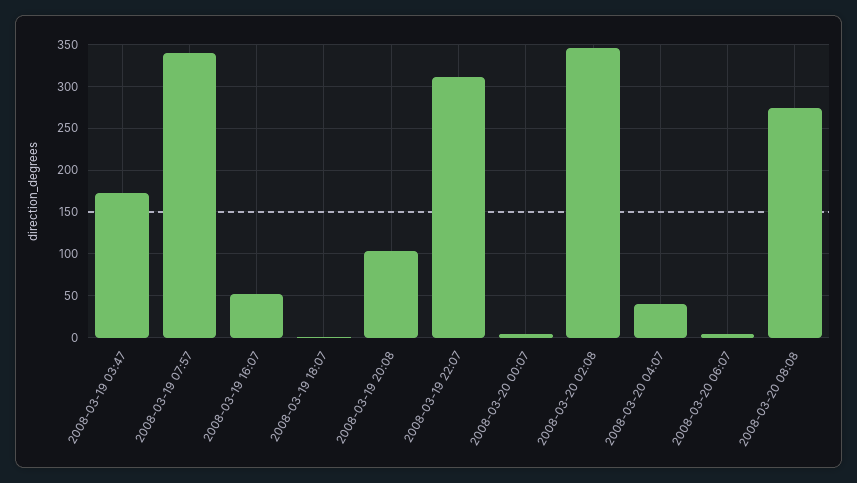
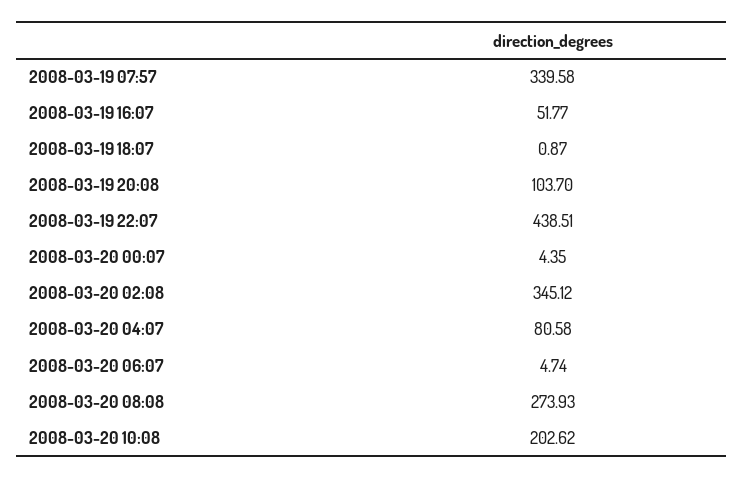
2008-03-19 03:47: 170 -> none
2008-03-19 22:07: 310 -> 438.51
2008-03-20 04:07: 40 -> 80.58
2008-03-20 10:08: none -> 202.62

